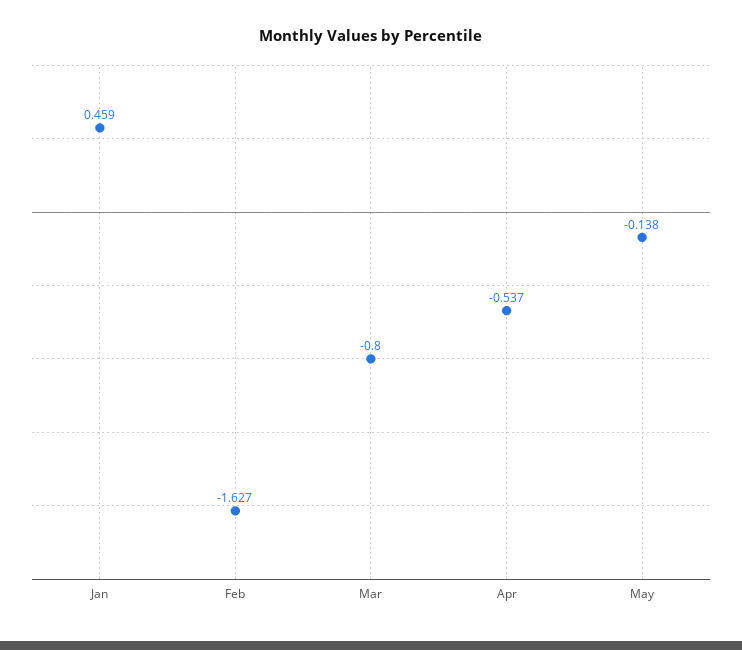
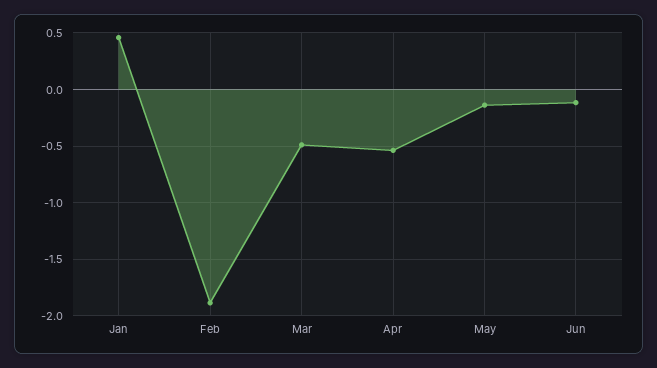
Feb: -1.627 -> -1.9
Mar: -0.8 -> -0.5
Jun: none -> -0.1

